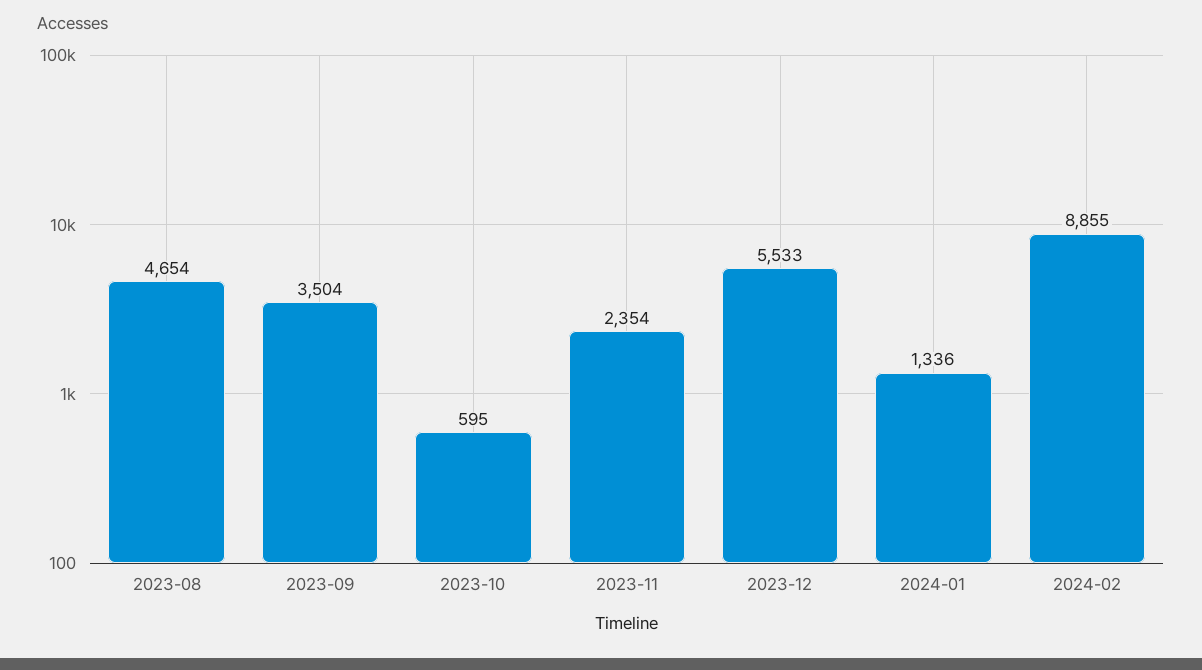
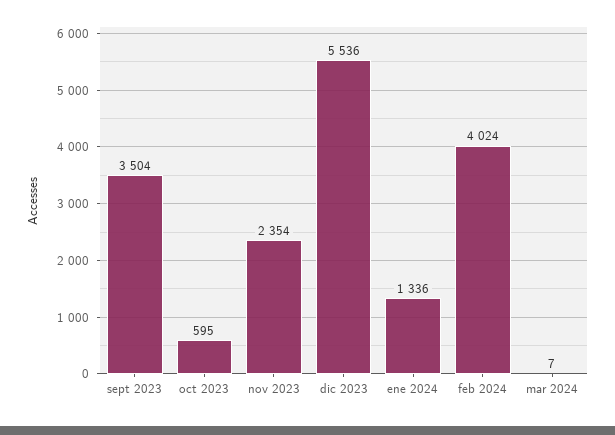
2023-08: 4654 -> none
2023-12: 5533 -> 5536
2024-02: 8855 -> 4024
mar 2024: none -> 7

